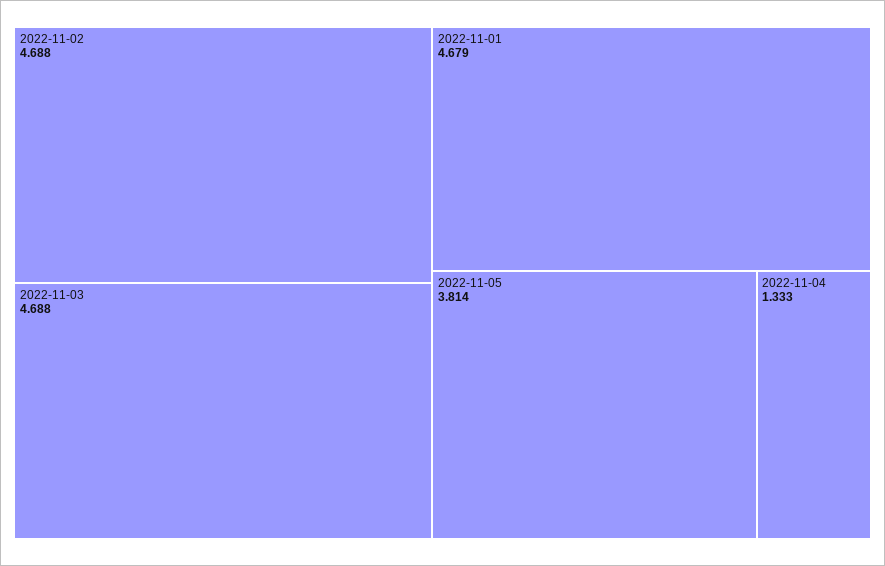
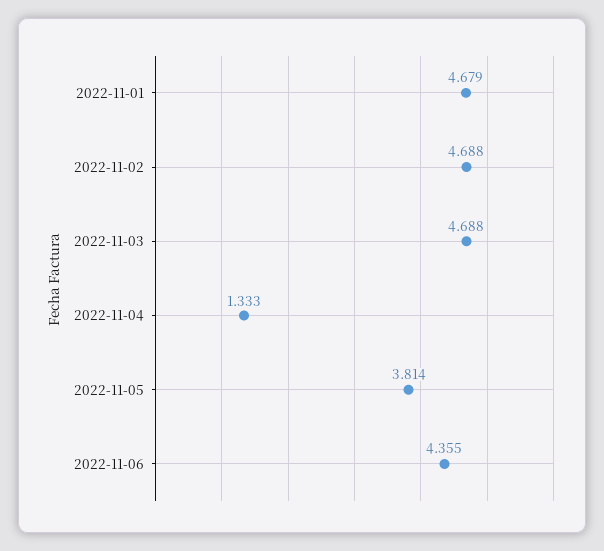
2022-11-06: none -> 4.355

